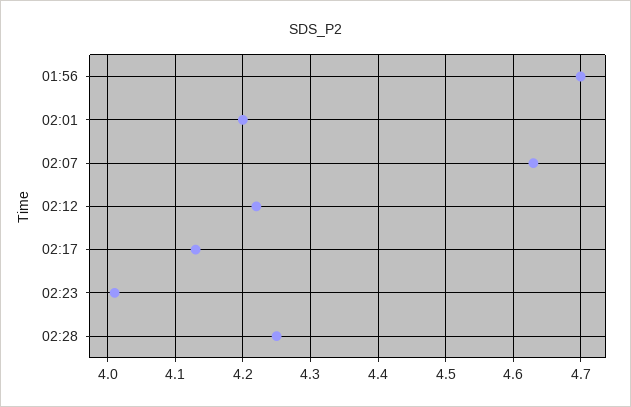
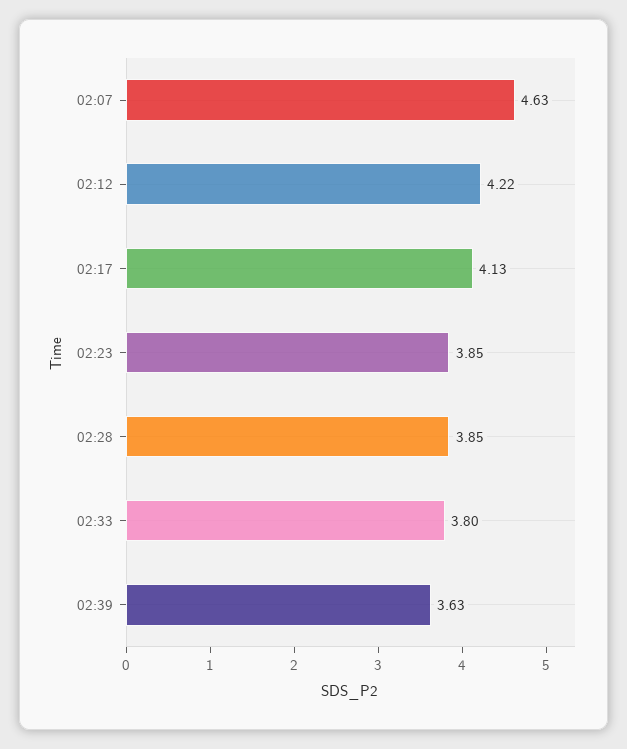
01:56: 4.7 -> none
02:01: 4.2 -> none
02:23: 4.01 -> 3.85
02:28: 4.25 -> 3.85
02:33: none -> 3.8
02:39: none -> 3.63

